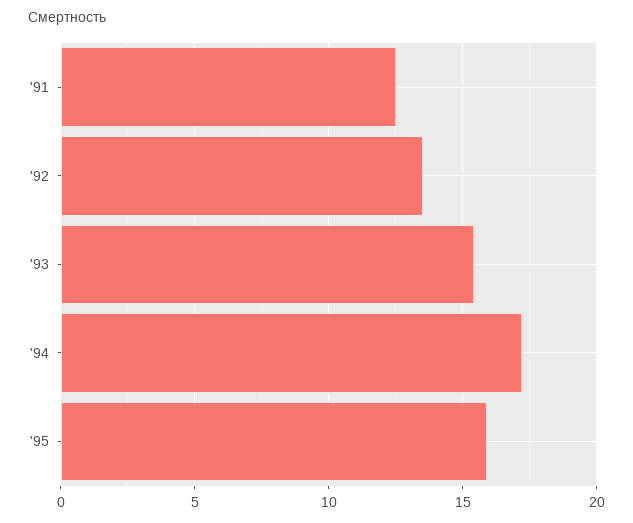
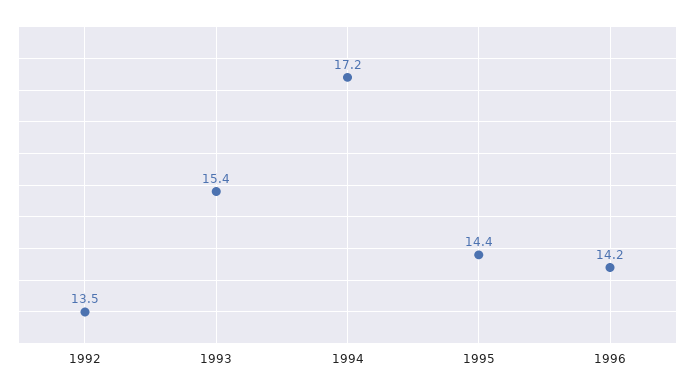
'91: 12.5 -> none
'95: 16 -> 14.4
1996: none -> 14.2

